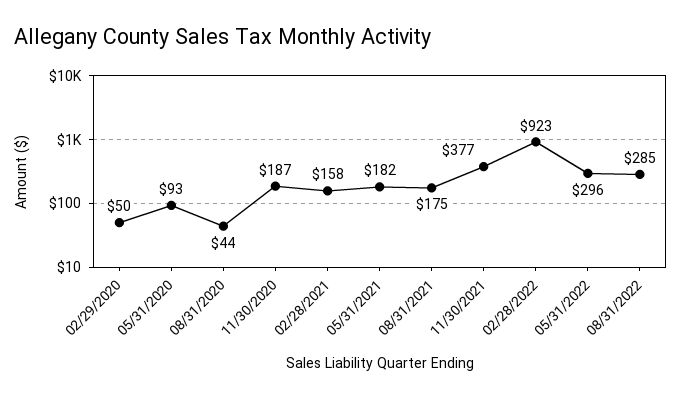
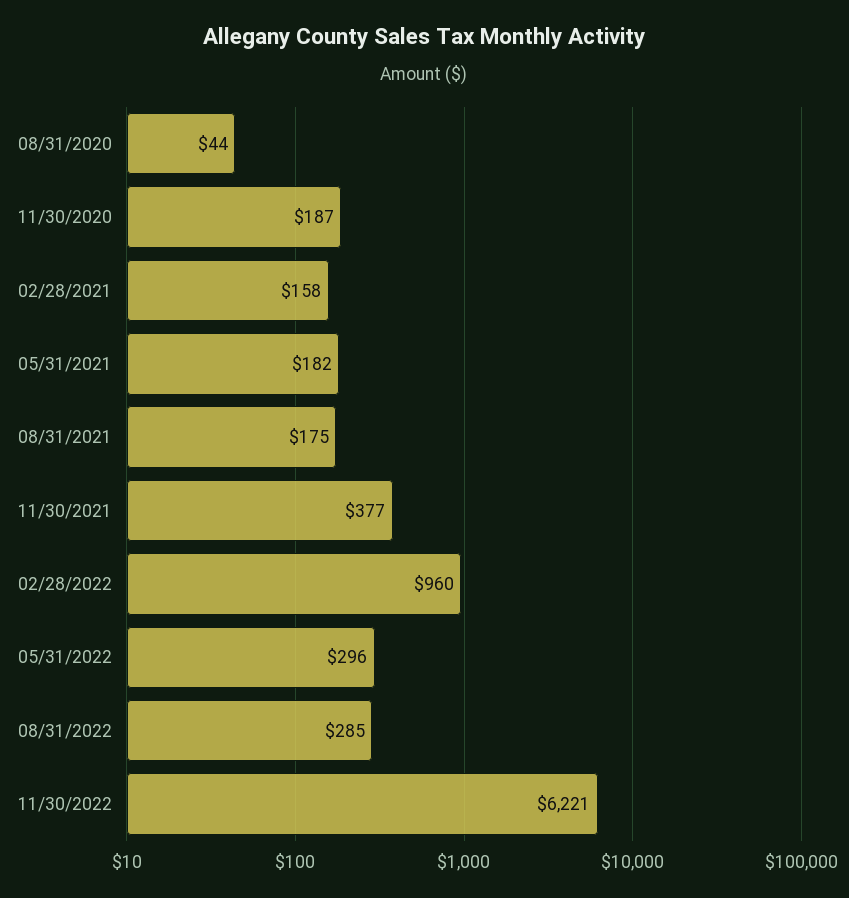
02/29/2020: 50 -> none
05/31/2020: 93 -> none
02/28/2022: 923 -> 960
11/30/2022: none -> 6221

